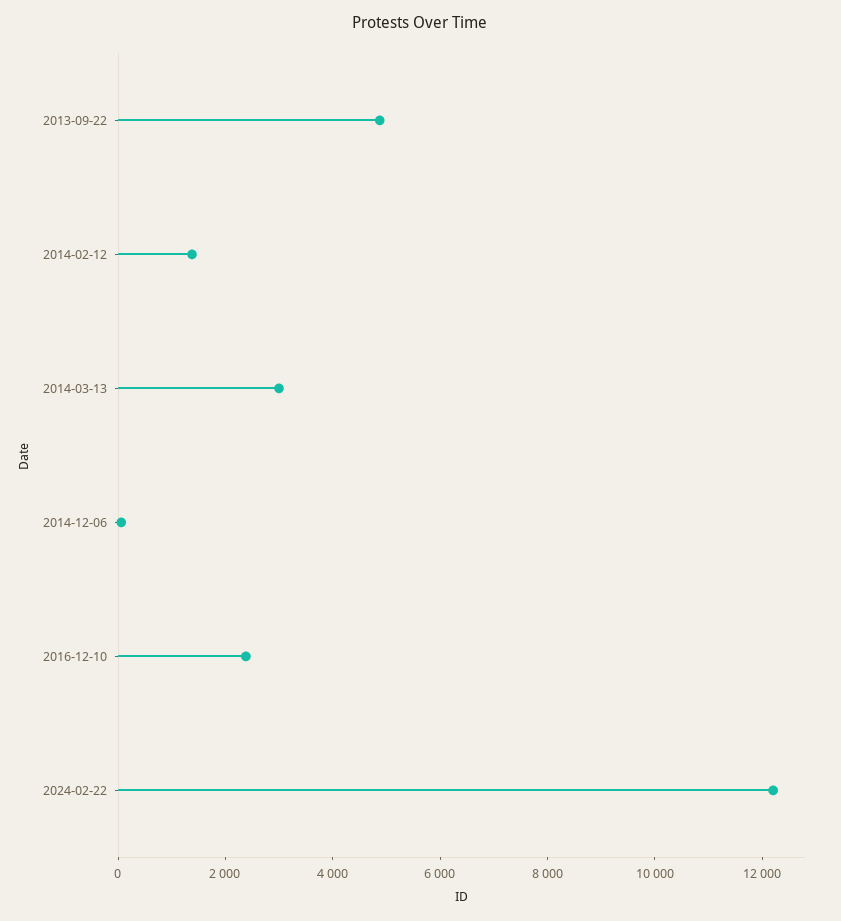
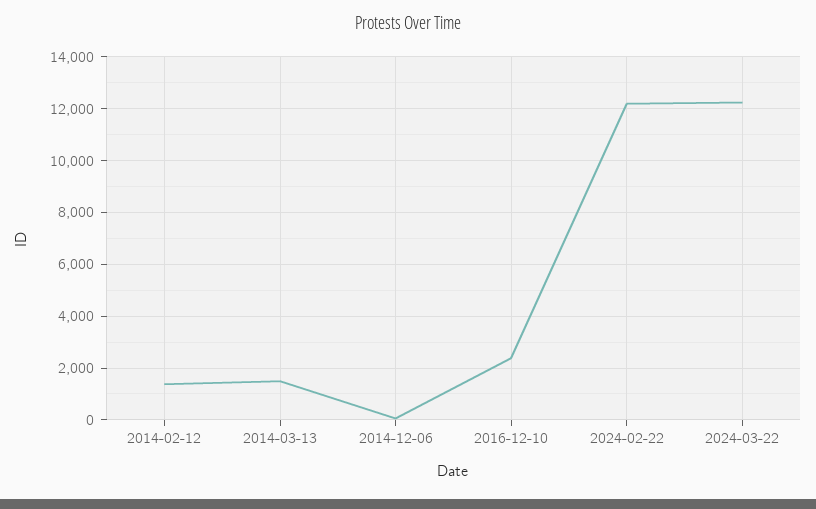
2013-09-22: 5000 -> none
2014-03-13: 3000 -> 1500
2024-03-22: none -> 12250

